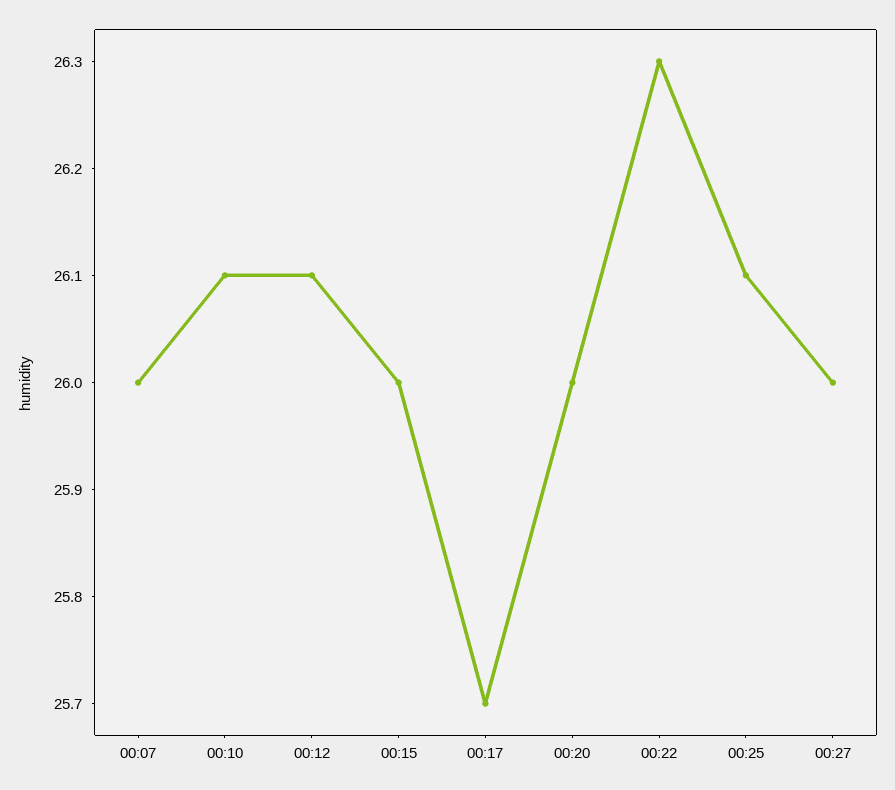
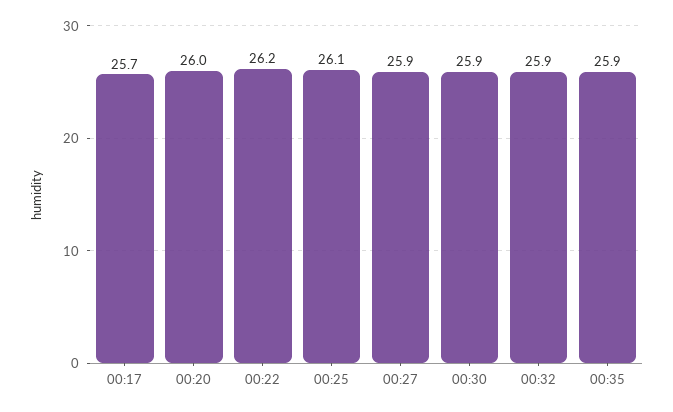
00:07: 26 -> none
00:10: 26.1 -> none
00:12: 26.1 -> none
00:15: 26 -> none
00:22: 26.3 -> 26.2
00:27: 26 -> 25.9
00:30: none -> 25.9
00:32: none -> 25.9
00:35: none -> 25.9

